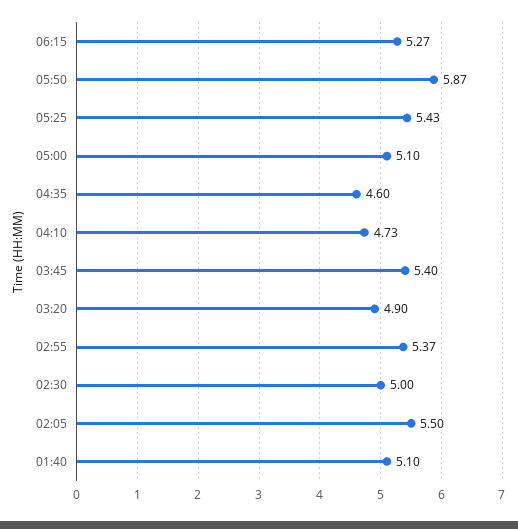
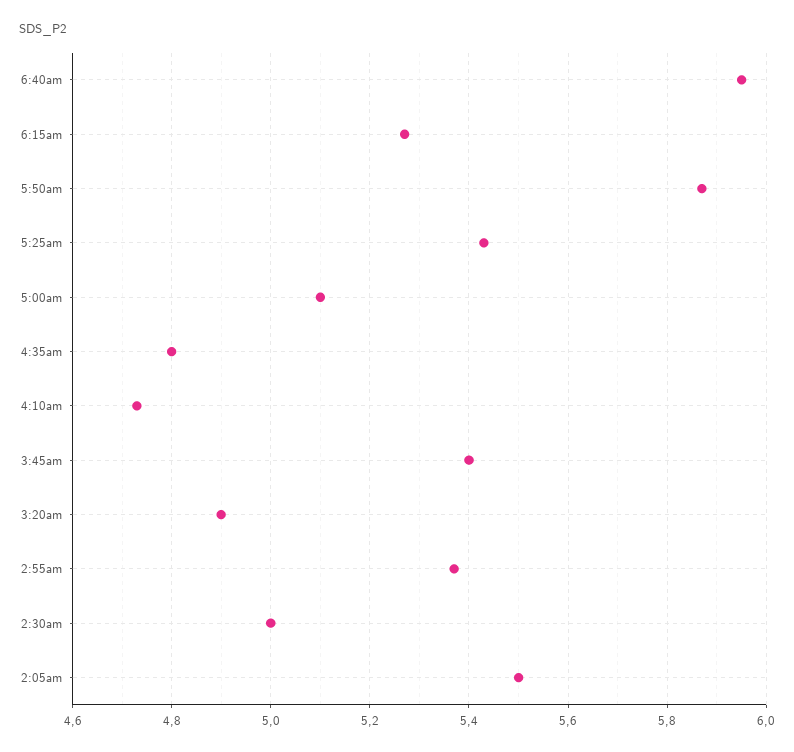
04:35: 4.6 -> 4.8
01:40: 5.1 -> none
6:40am: none -> 5.95

